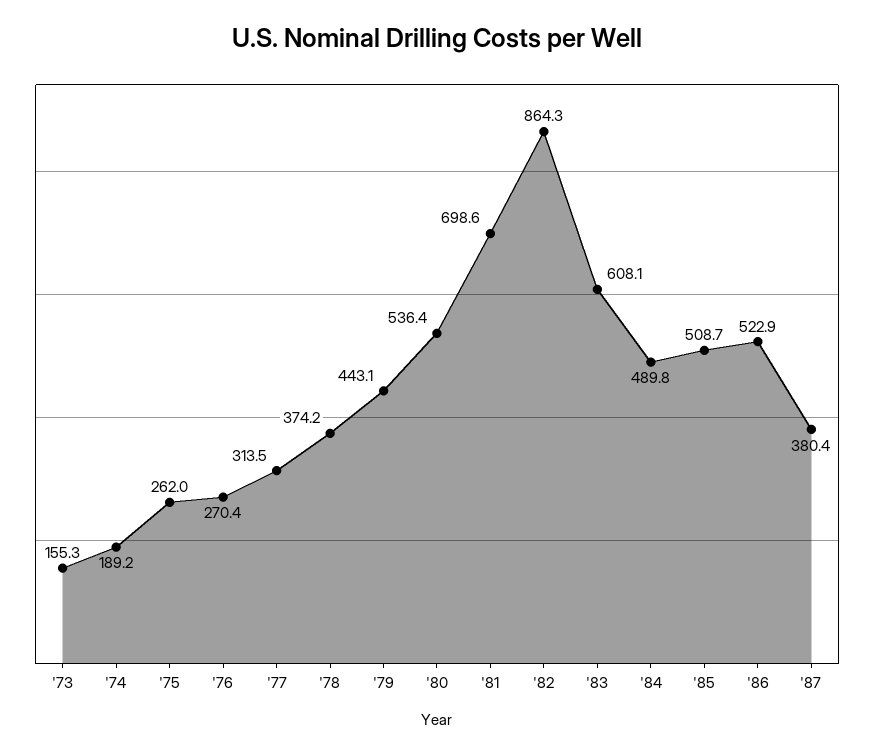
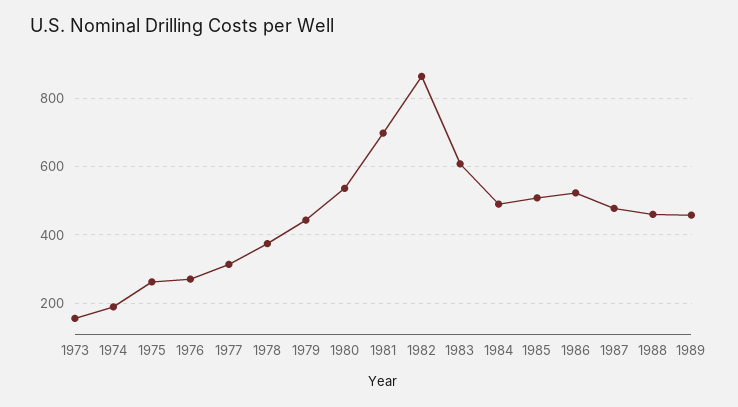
'87: 380.4 -> 480
1988: none -> 460
1989: none -> 460

